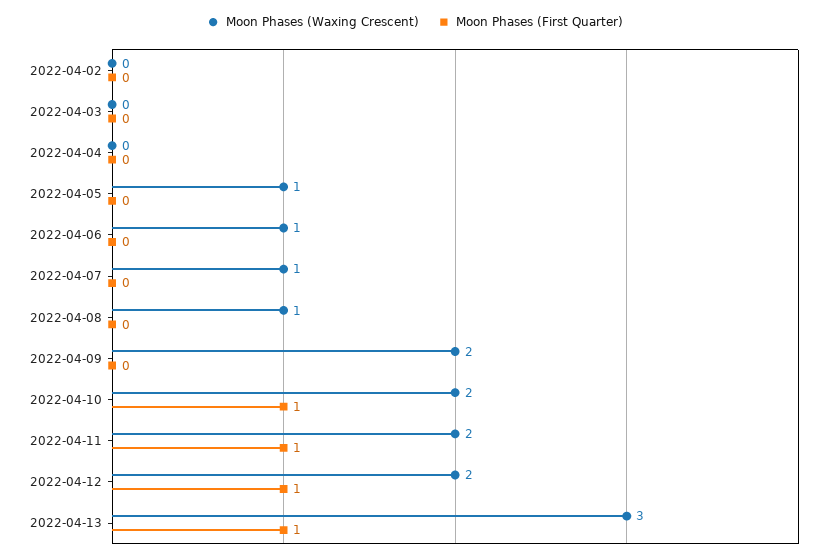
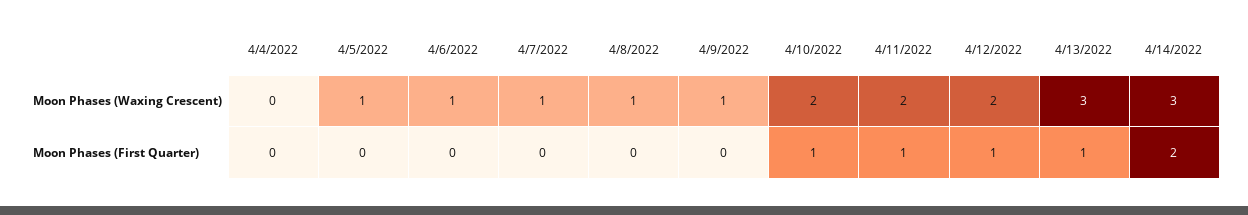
Moon Phases (Waxing Crescent), 2022-04-02: 0 -> none
Moon Phases (First Quarter), 2022-04-02: 0 -> none
Moon Phases (Waxing Crescent), 2022-04-03: 0 -> none
Moon Phases (First Quarter), 2022-04-03: 0 -> none
Moon Phases (Waxing Crescent), 2022-04-09: 2 -> 1
Moon Phases (Waxing Crescent), 4/14/2022: none -> 3
Moon Phases (First Quarter), 4/14/2022: none -> 2

